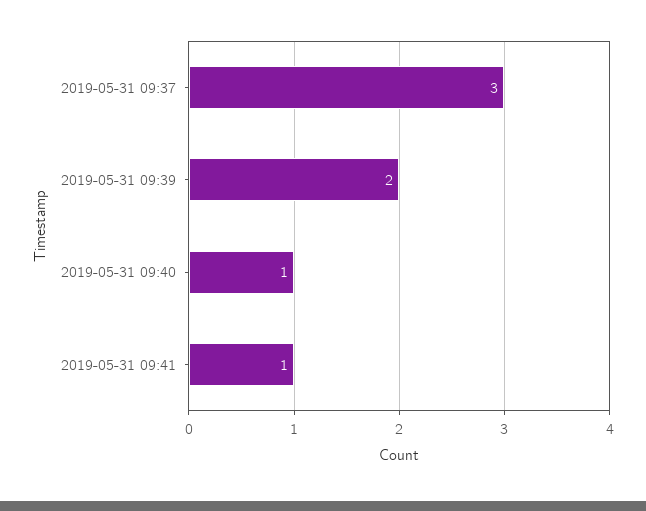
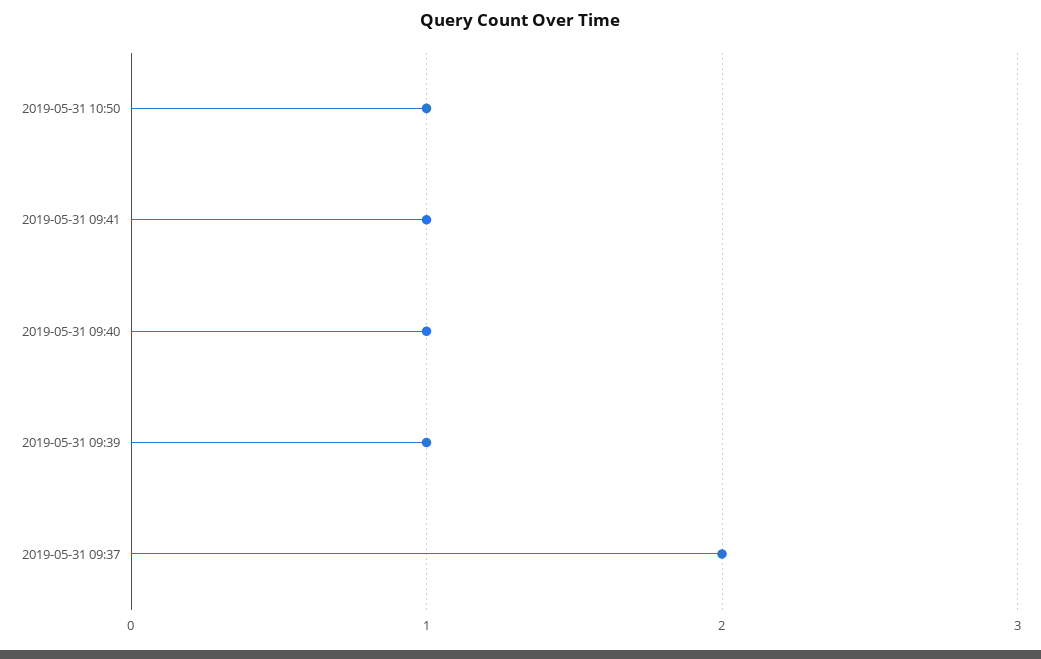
2019-05-31 09:37: 3 -> 2
2019-05-31 09:39: 2 -> 1
2019-05-31 10:50: none -> 1

